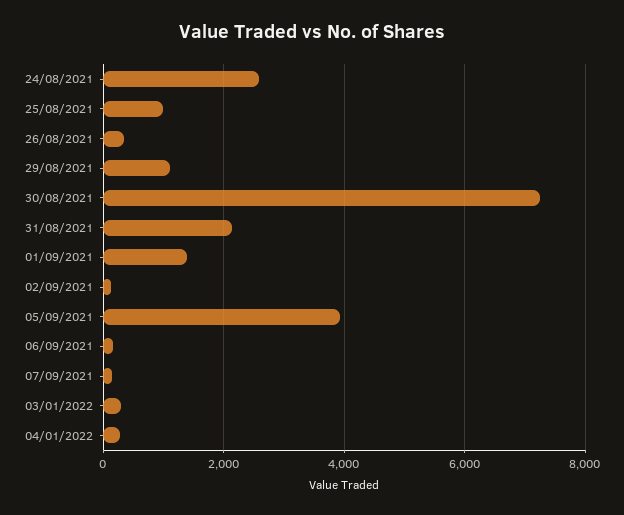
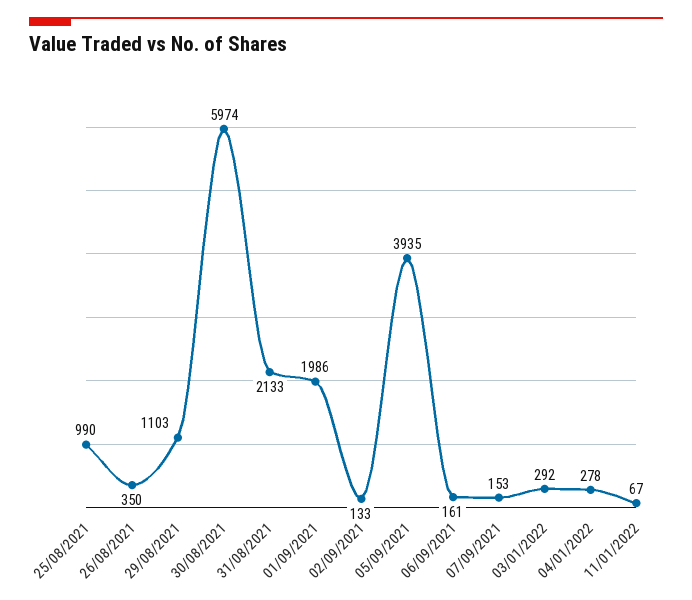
24/08/2021: 2600 -> none
30/08/2021: 7200 -> 5974
01/09/2021: 1400 -> 1986
11/01/2022: none -> 67

